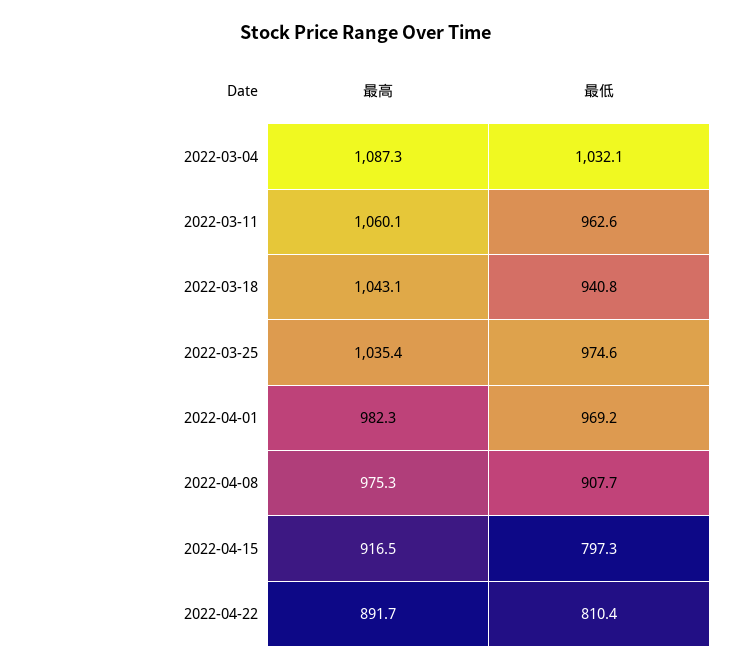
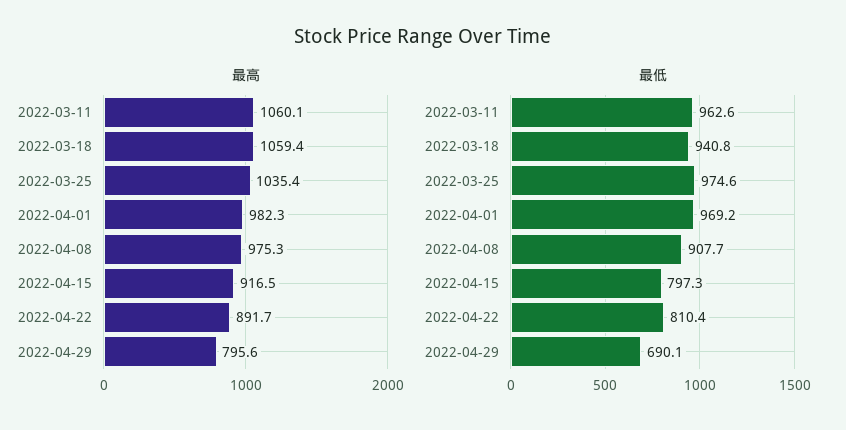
最高, 2022-03-04: 1087.3 -> none
最低, 2022-03-04: 1032.1 -> none
最高, 2022-03-18: 1043.1 -> 1059.4
最高, 2022-04-29: none -> 795.6
最低, 2022-04-29: none -> 690.1

